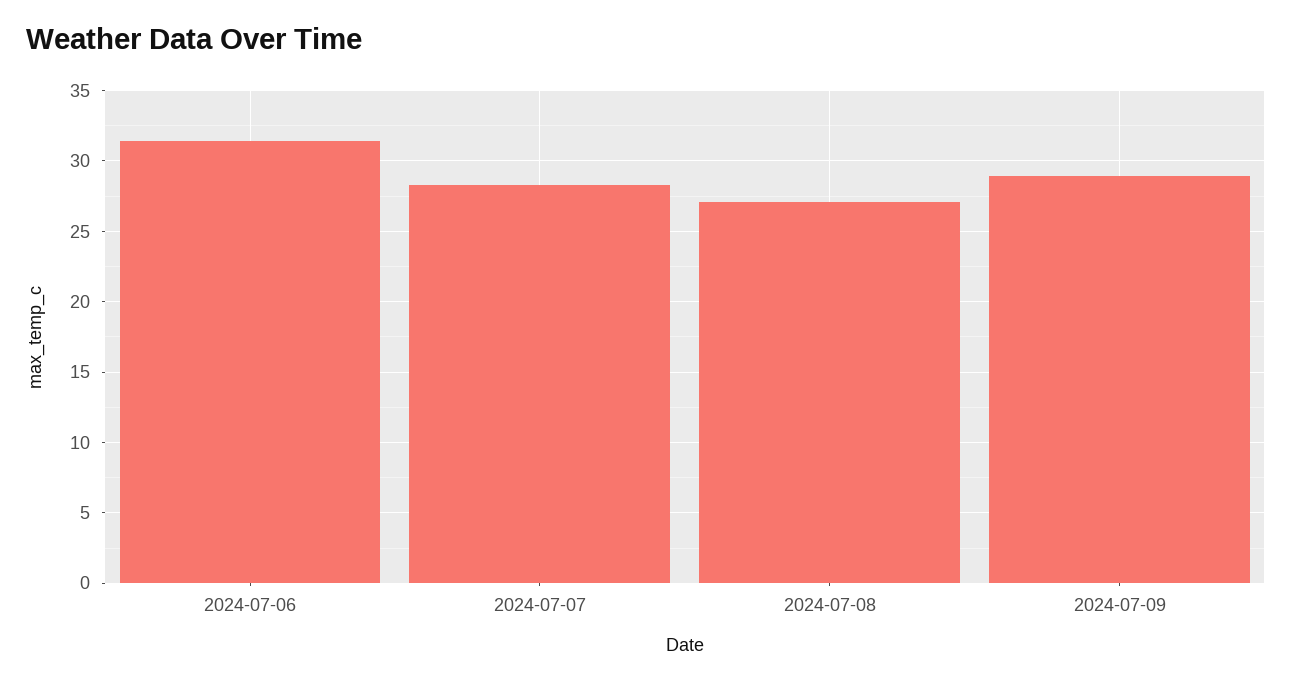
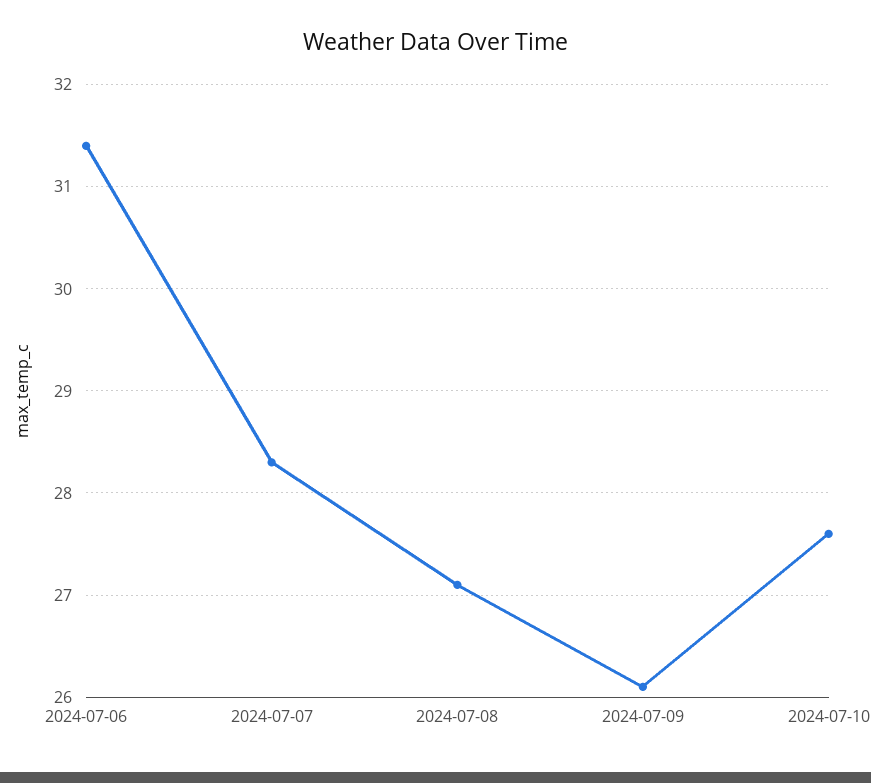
2024-07-09: 29 -> 26.1
2024-07-10: none -> 27.6

